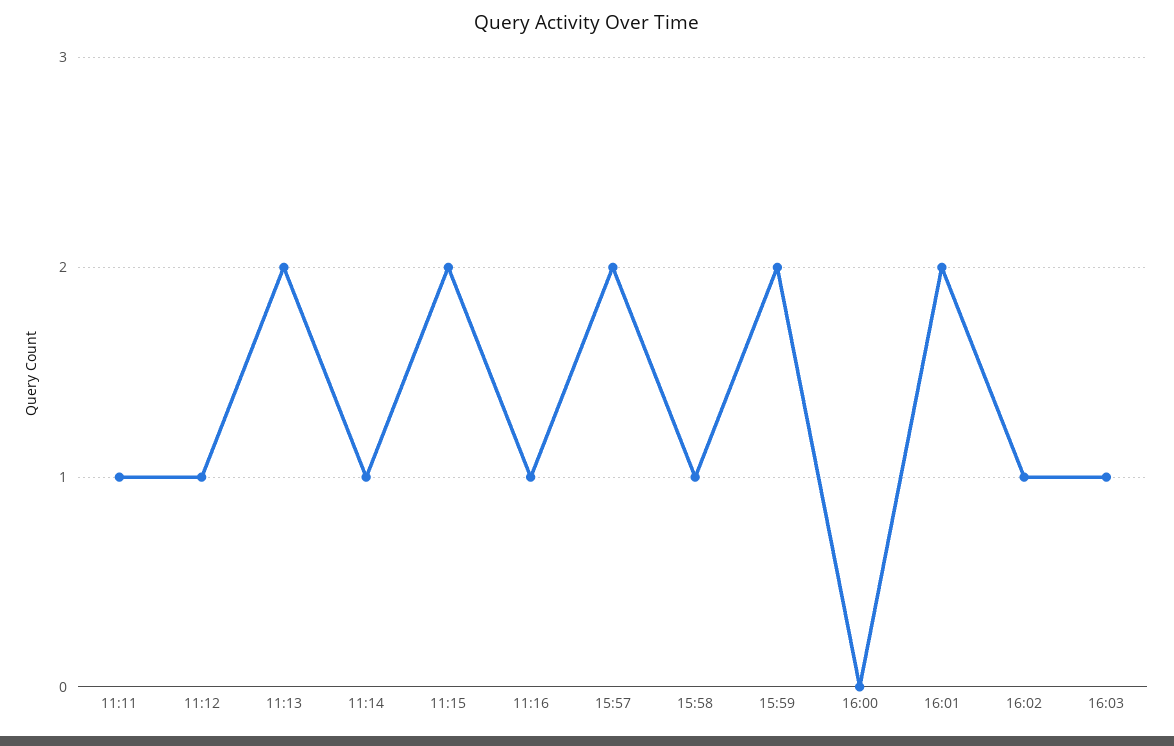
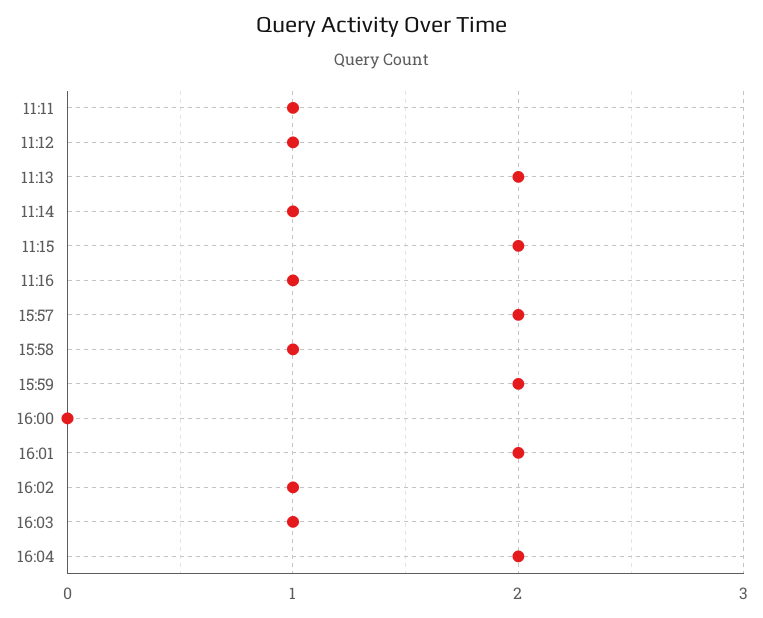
16:04: none -> 2

